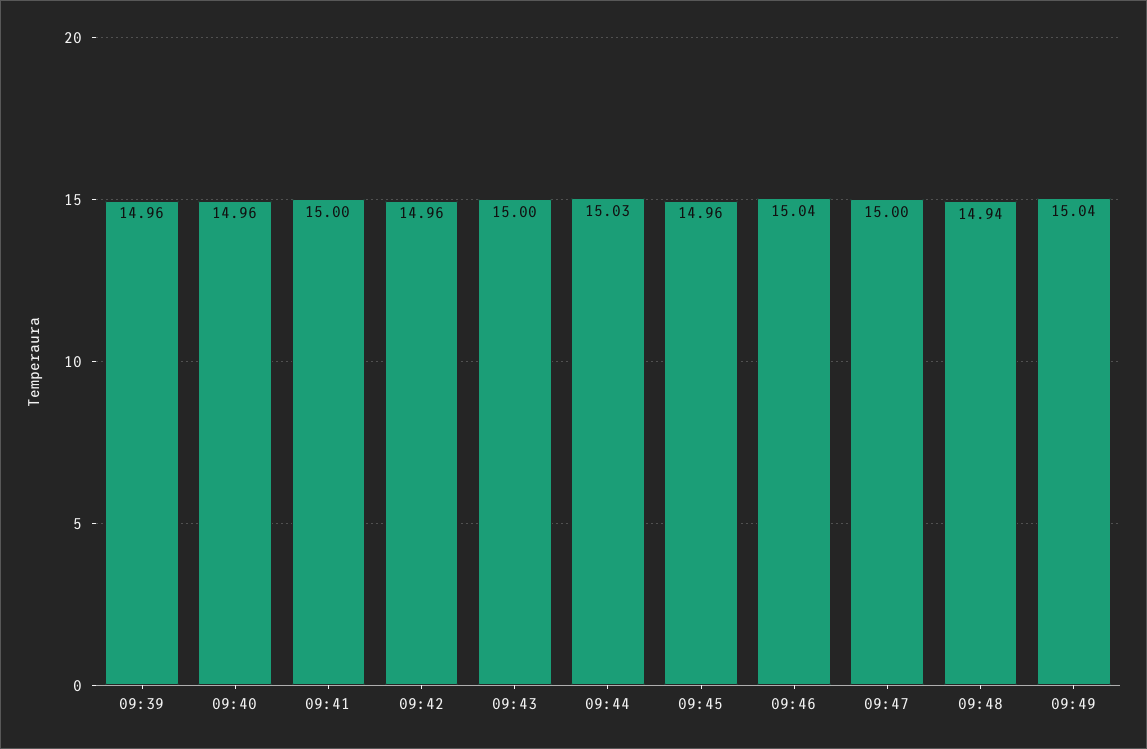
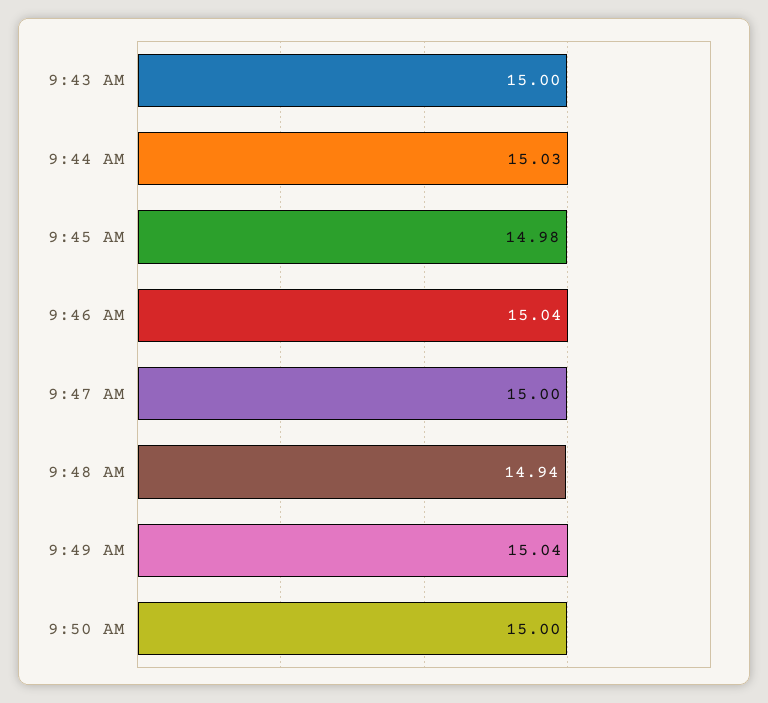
09:39: 14.96 -> none
09:40: 14.96 -> none
09:41: 15 -> none
09:42: 14.96 -> none
09:45: 14.96 -> 14.98
9:50 AM: none -> 15

